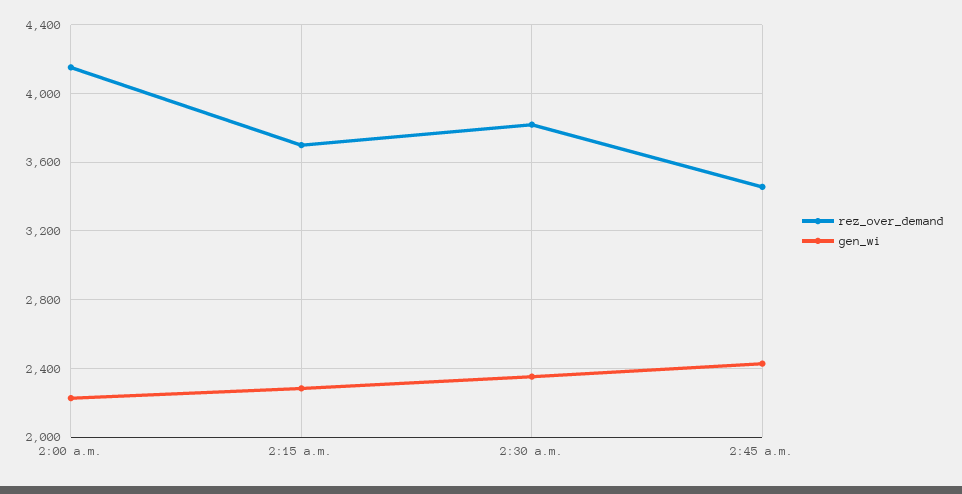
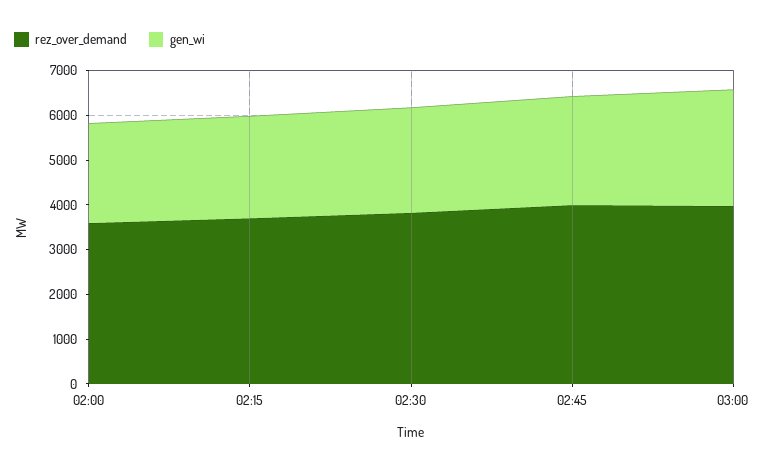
rez_over_demand, 2:00 a.m.: 4150 -> 3600
rez_over_demand, 2:45 a.m.: 3450 -> 4000
rez_over_demand, 03:00: none -> 4000
gen_wi, 03:00: none -> 2600

